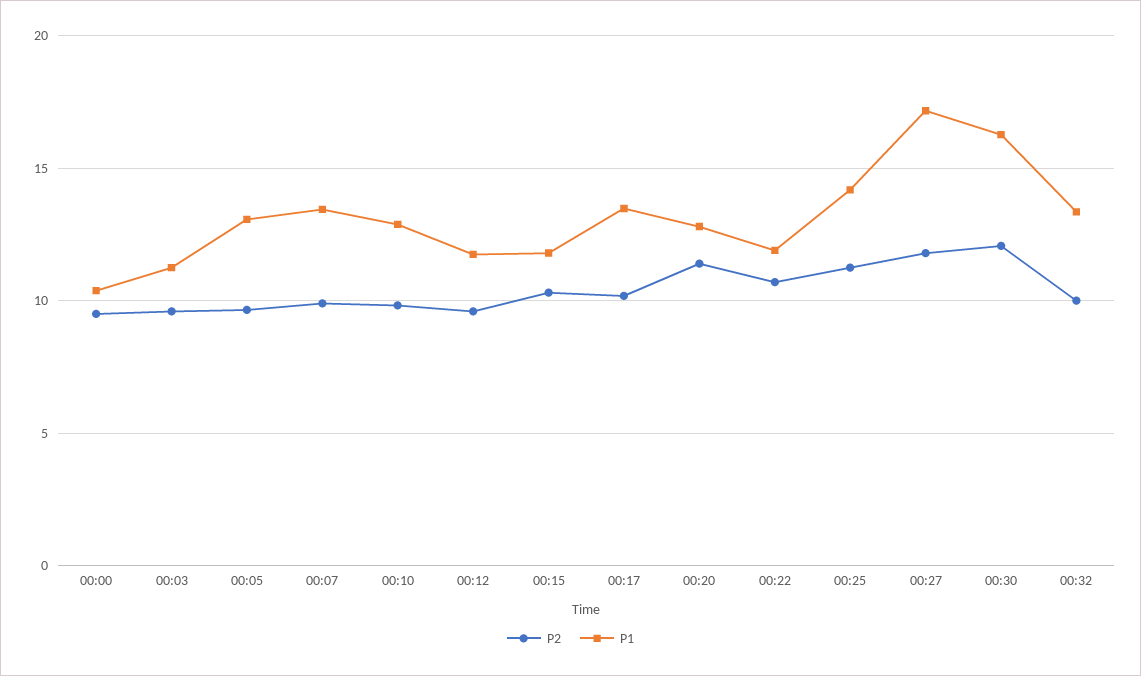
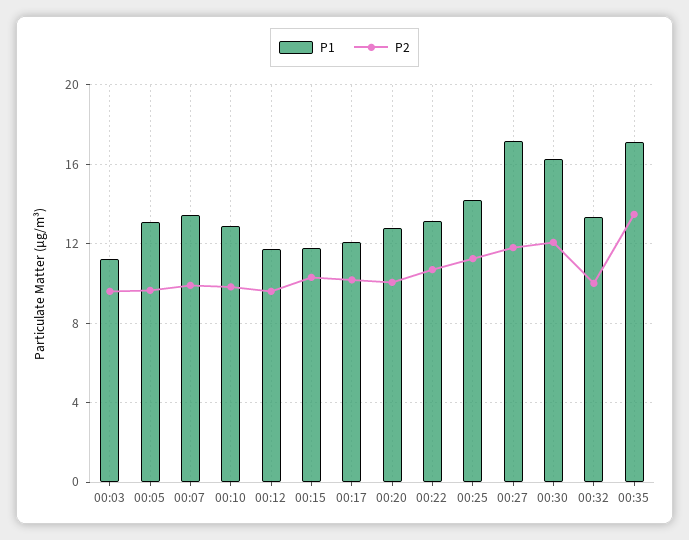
P2, 00:00: 9.5 -> none
P1, 00:00: 10.5 -> none
P1, 00:17: 13.5 -> 12
P2, 00:20: 11.5 -> 10
P1, 00:22: 12 -> 13
P1, 00:35: none -> 17
P2, 00:35: none -> 13.5

